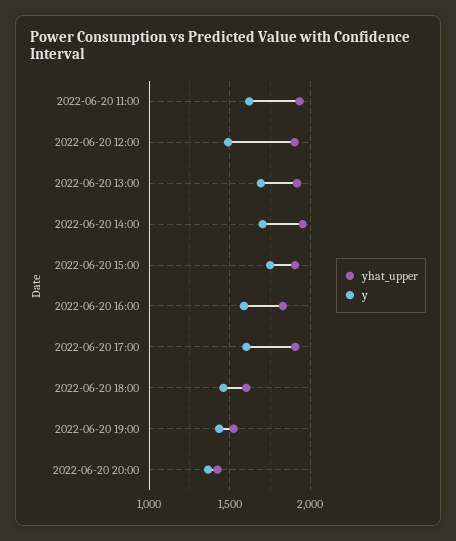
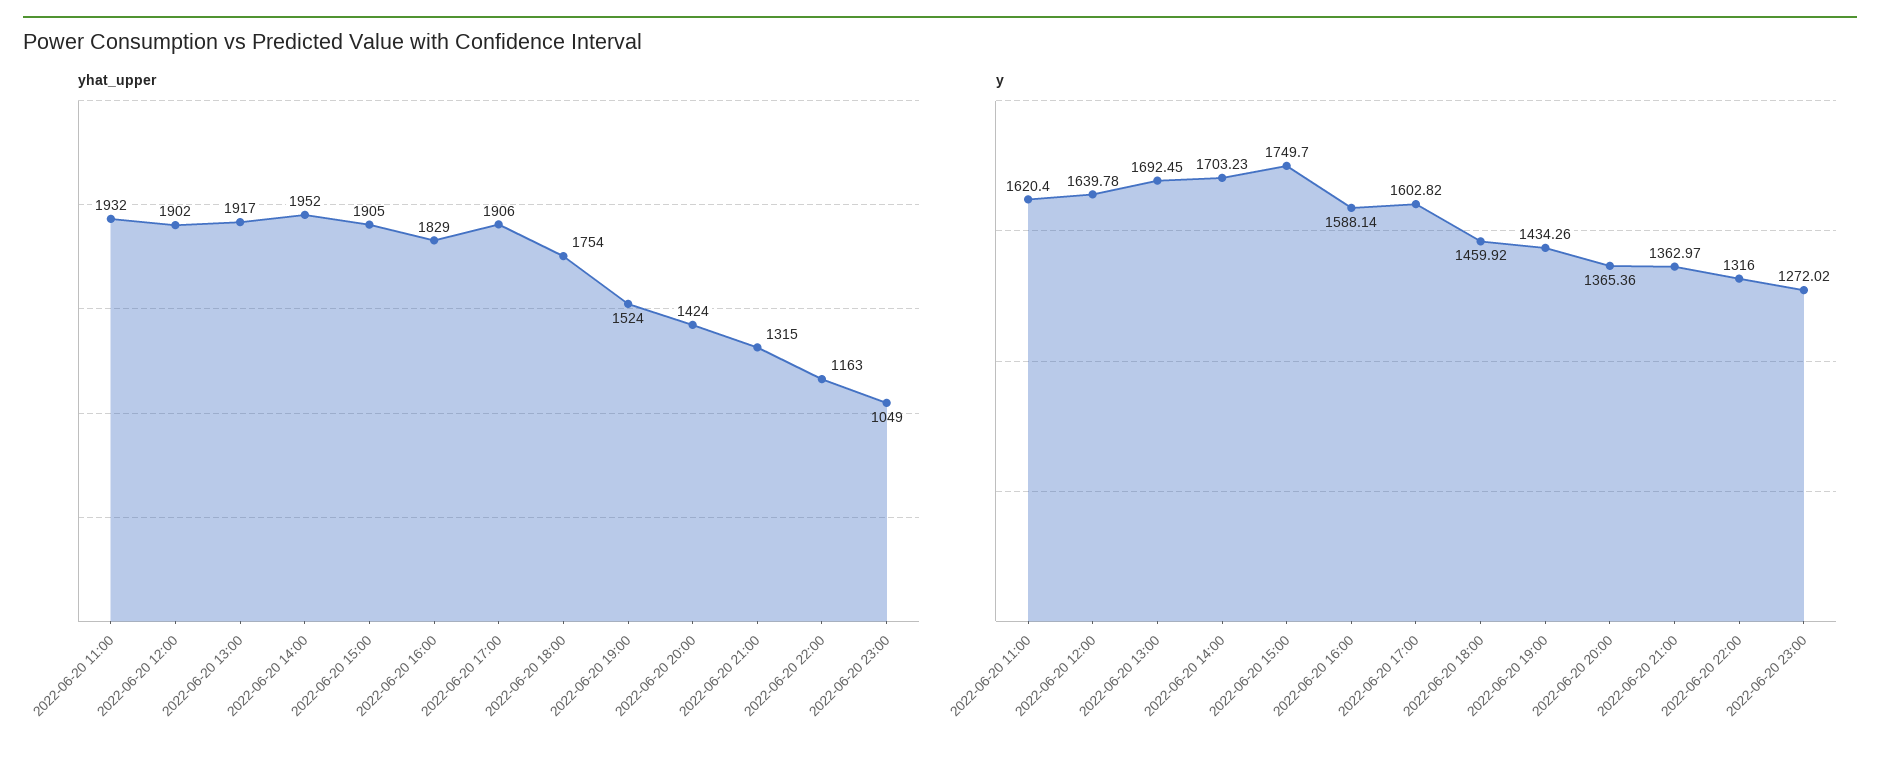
y, 2022-06-20 12:00: 1500 -> 1639.78
yhat_upper, 2022-06-20 18:00: 1600 -> 1754
yhat_upper, 2022-06-20 21:00: none -> 1315
yhat_upper, 2022-06-20 22:00: none -> 1163
yhat_upper, 2022-06-20 23:00: none -> 1049
y, 2022-06-20 21:00: none -> 1362.97
y, 2022-06-20 22:00: none -> 1316
y, 2022-06-20 23:00: none -> 1272.02

